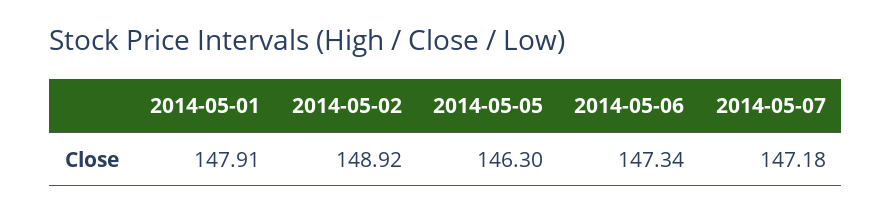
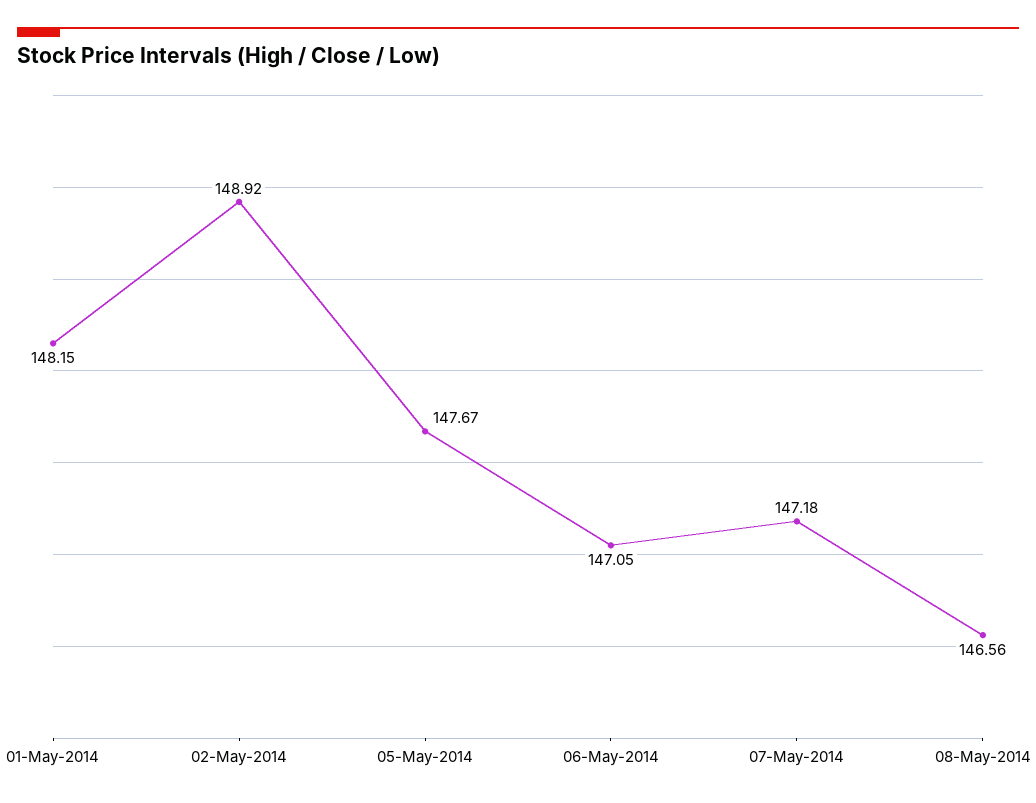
2014-05-01: 147.91 -> 148.15
2014-05-05: 146.3 -> 147.67
2014-05-06: 147.34 -> 147.05
08-May-2014: none -> 146.56

